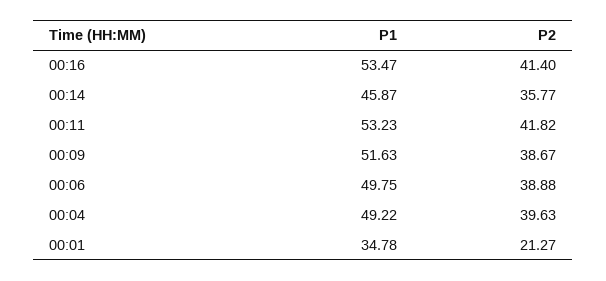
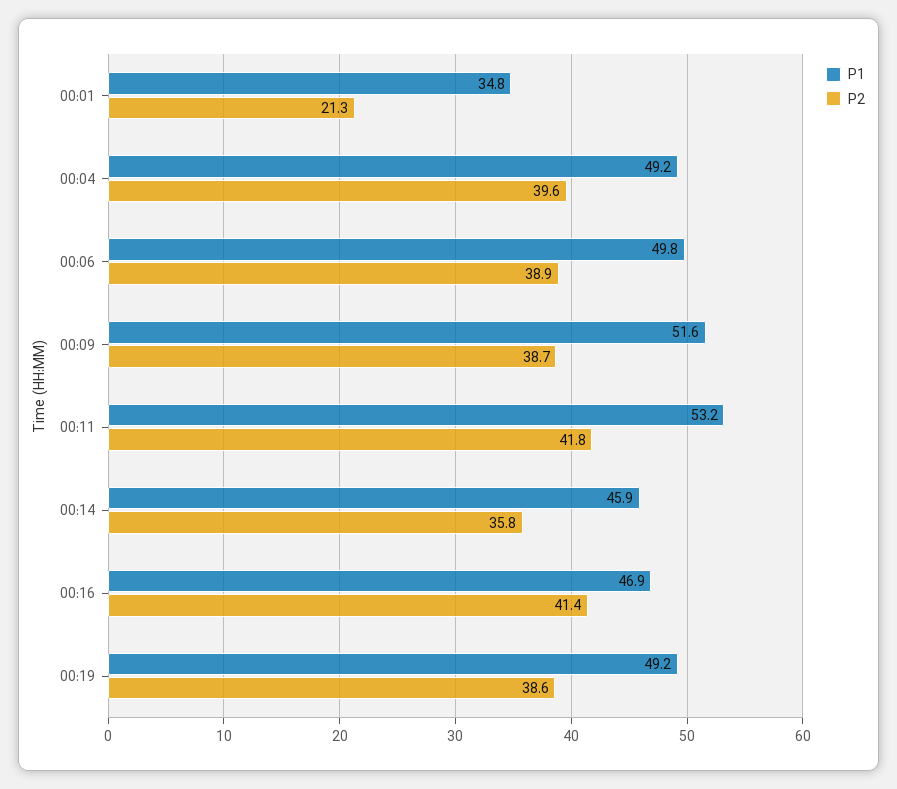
P1, 00:16: 53.47 -> 46.9
P1, 00:19: none -> 49.2
P2, 00:19: none -> 38.6

